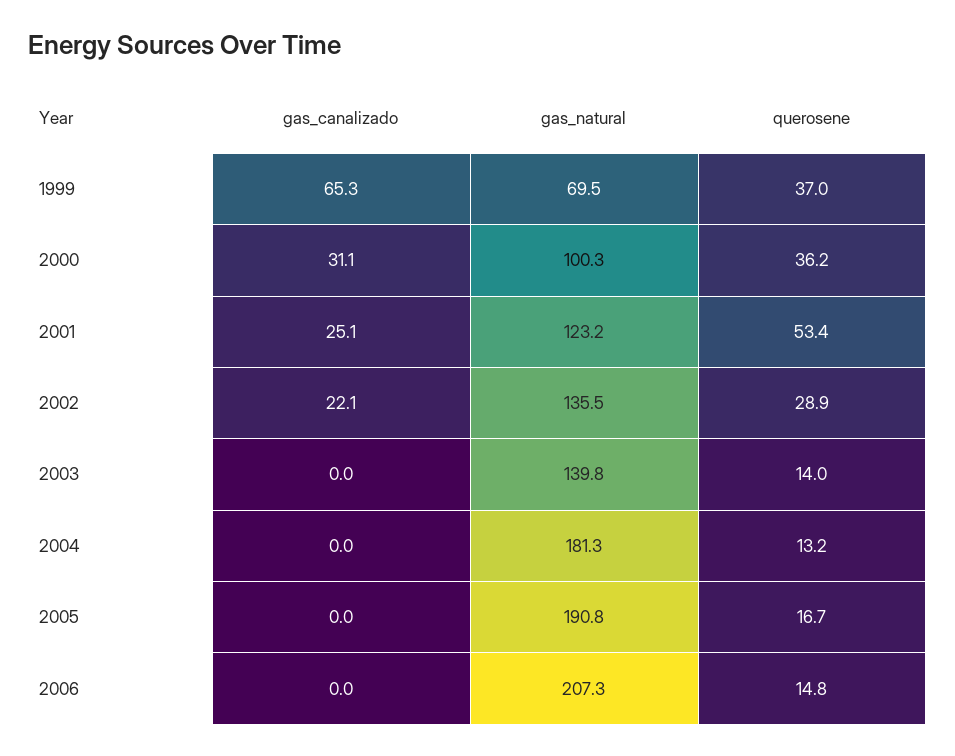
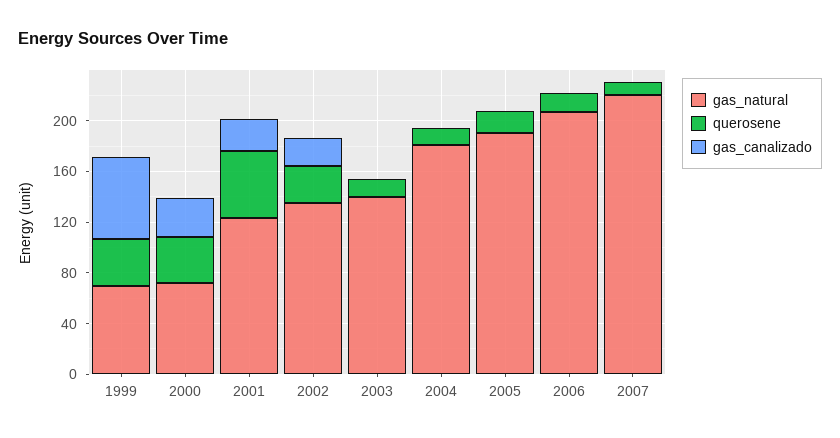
gas_natural, 2000: 100.3 -> 70
gas_natural, 2007: none -> 220
querosene, 2007: none -> 10
gas_canalizado, 2007: none -> 0

